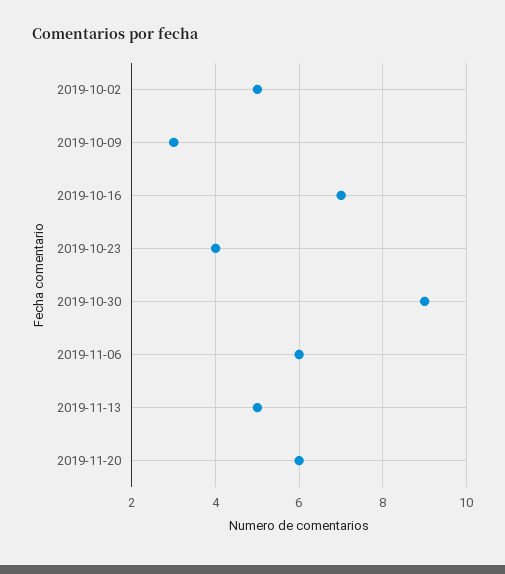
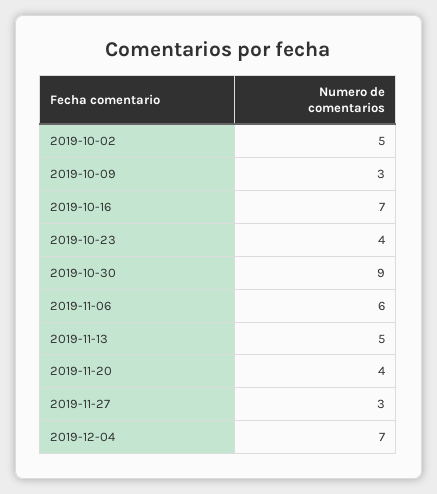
2019-11-20: 6 -> 4
2019-11-27: none -> 3
2019-12-04: none -> 7

